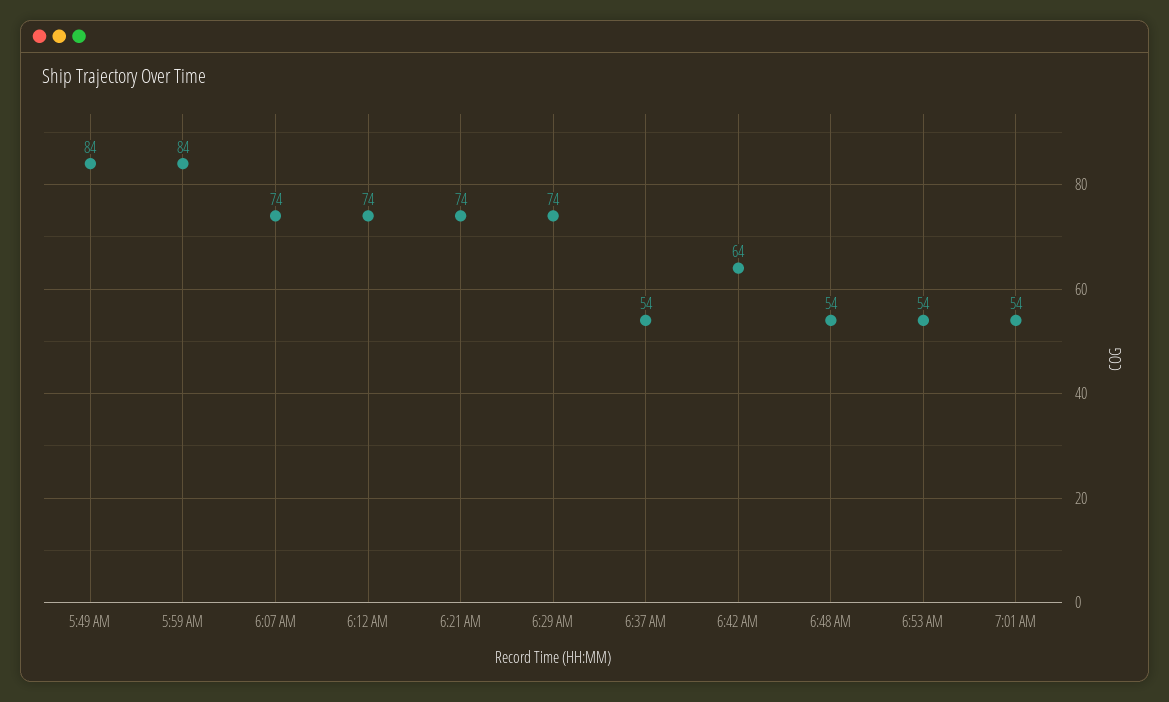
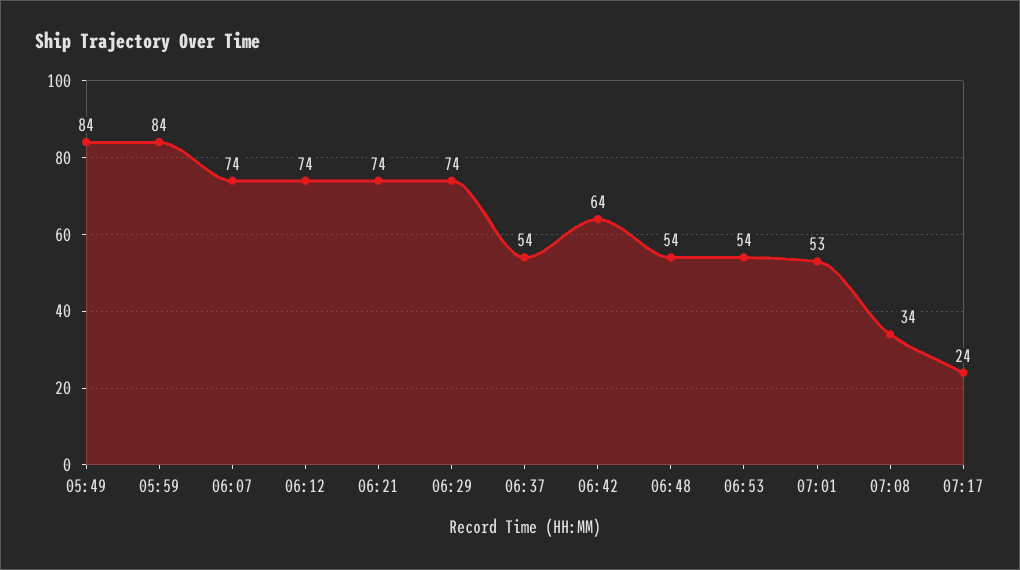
7:01 AM: 54 -> 53
07:08: none -> 34
07:17: none -> 24

